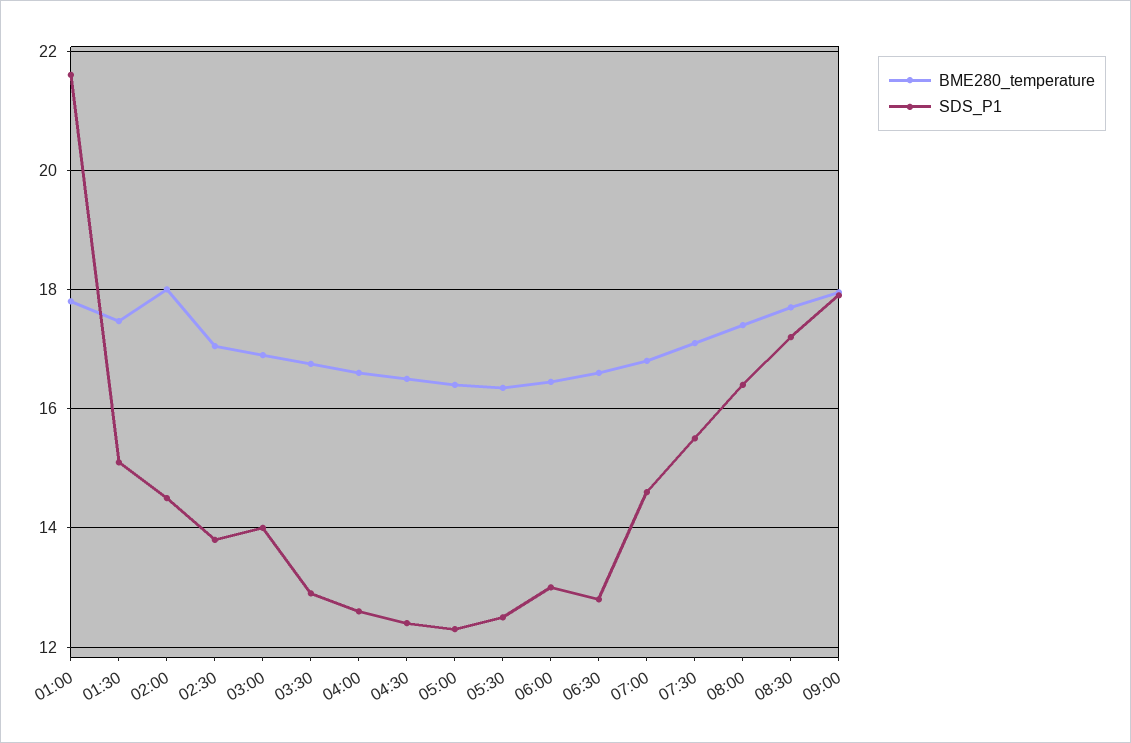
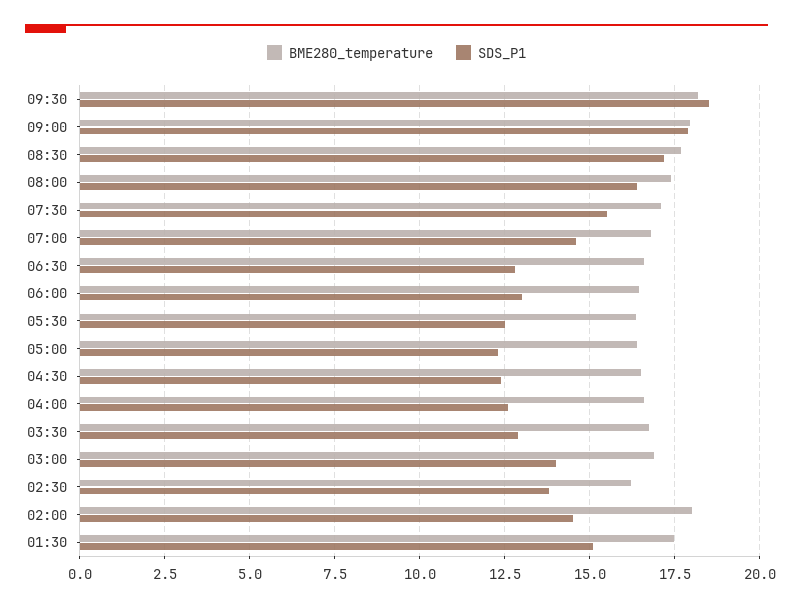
BME280_temperature, 01:00: 17.8 -> none
SDS_P1, 01:00: 21.6 -> none
BME280_temperature, 02:30: 17 -> 16.25
BME280_temperature, 09:30: none -> 18.25
SDS_P1, 09:30: none -> 18.5

